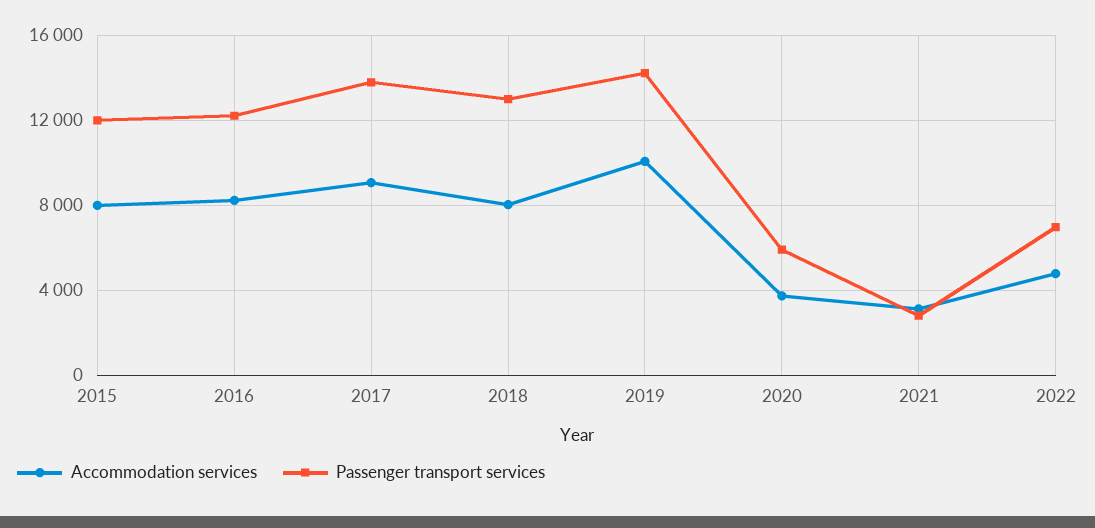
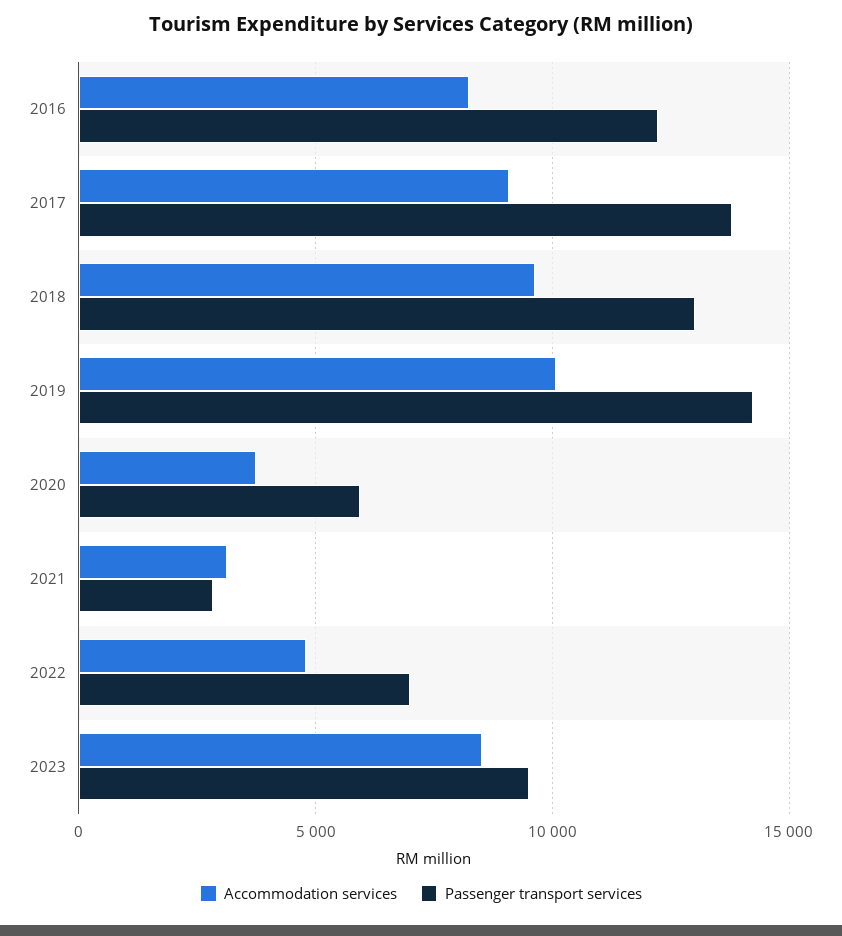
Accommodation services, 2015: 8000 -> none
Passenger transport services, 2015: 12000 -> none
Accommodation services, 2018: 8000 -> 9500
Accommodation services, 2023: none -> 8500
Passenger transport services, 2023: none -> 9500

